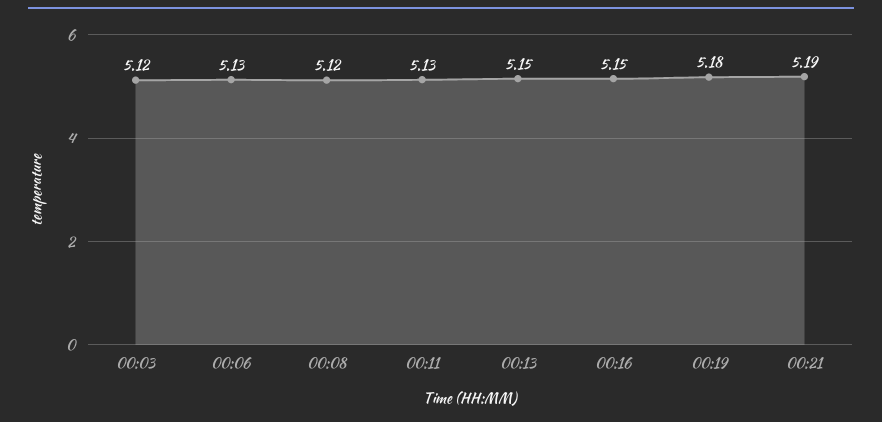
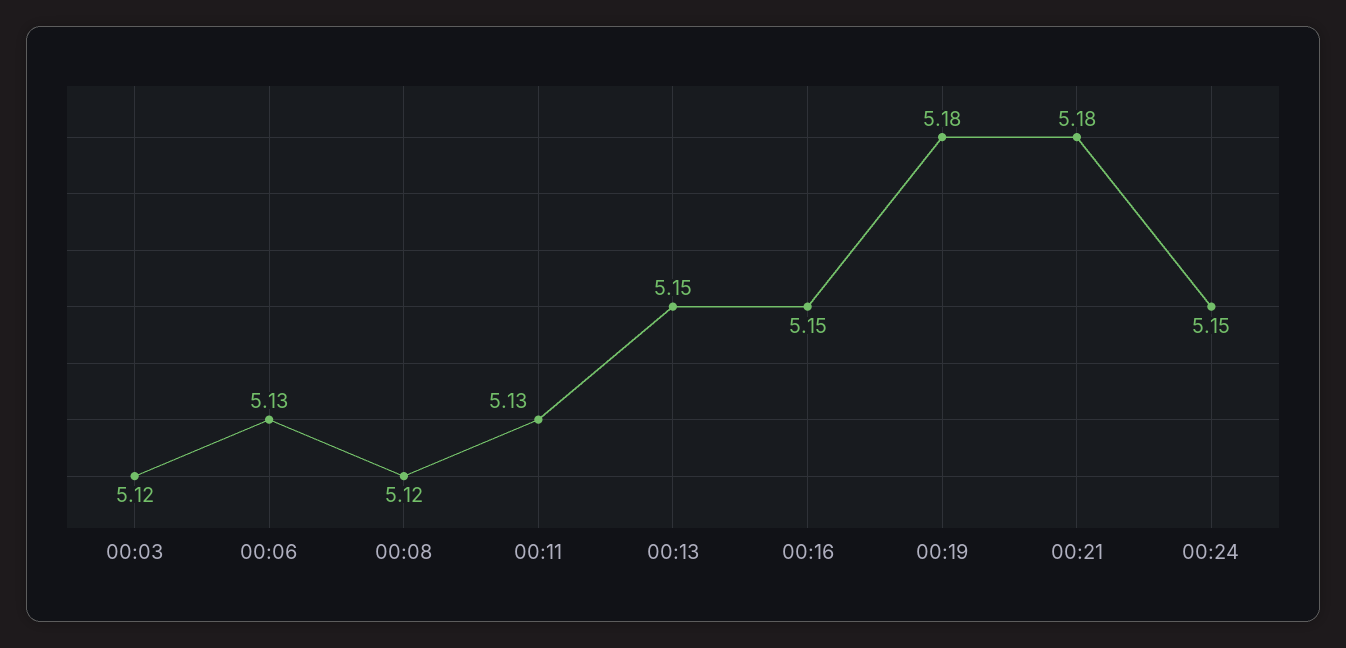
00:21: 5.19 -> 5.18
00:24: none -> 5.15

